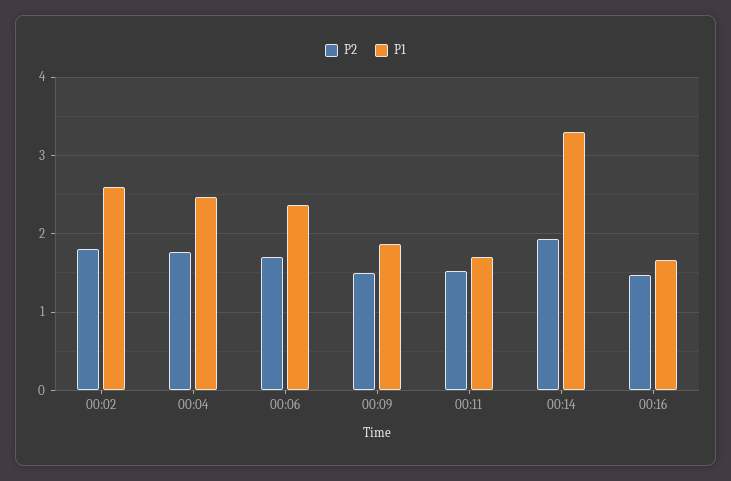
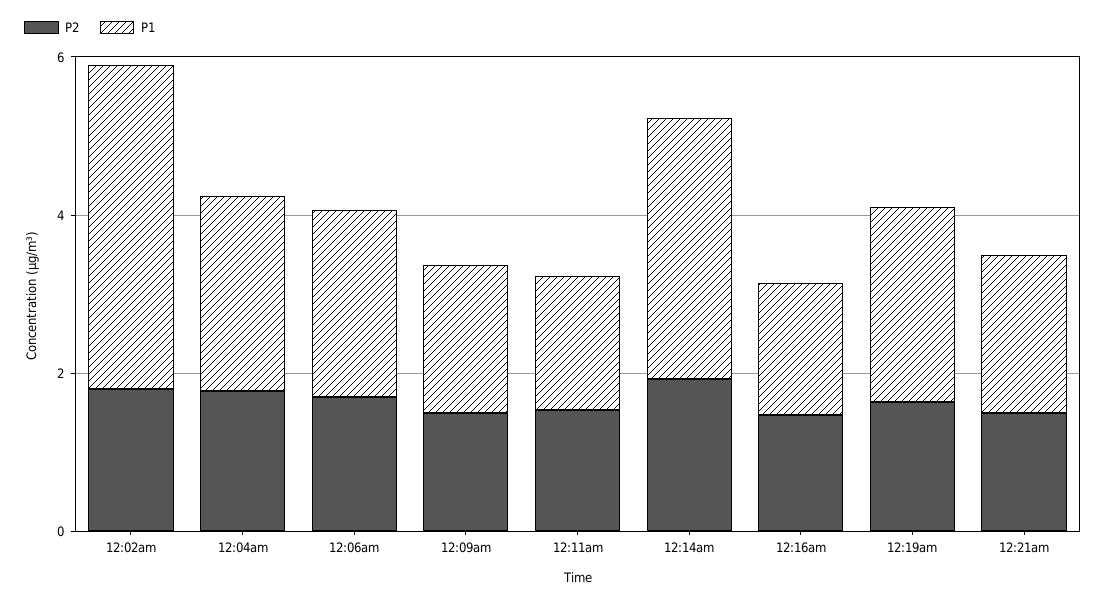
P1, 00:02: 2.6 -> 4
P2, 12:19am: none -> 1.5
P1, 12:19am: none -> 2.5
P2, 12:21am: none -> 1.5
P1, 12:21am: none -> 2

